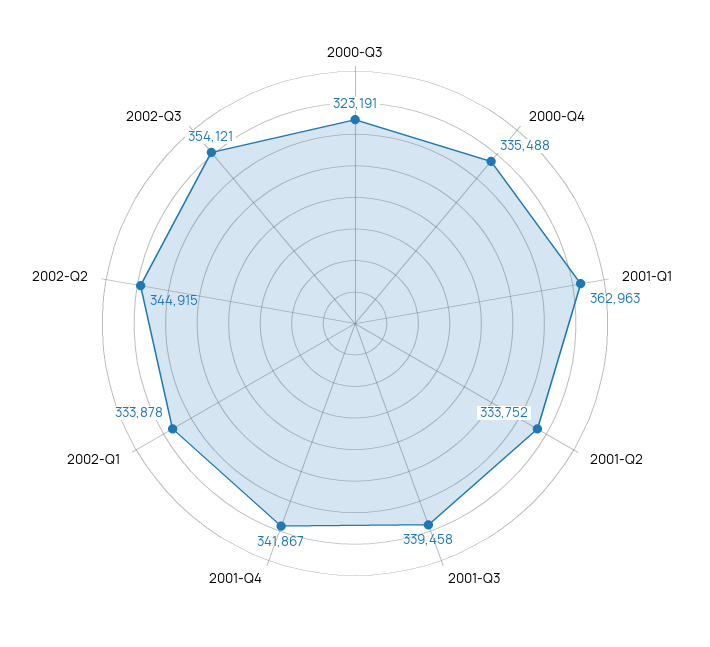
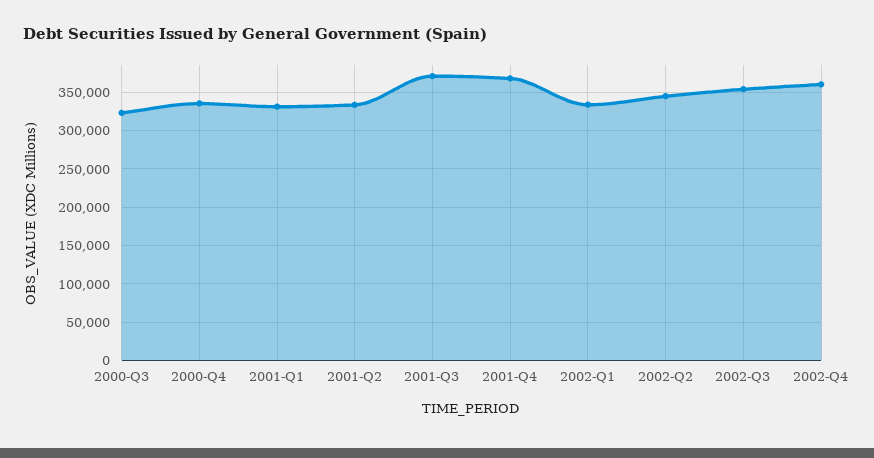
2001-Q1: 362963 -> 330000
2001-Q3: 339458 -> 370000
2001-Q4: 341867 -> 370000
2002-Q4: none -> 360000

